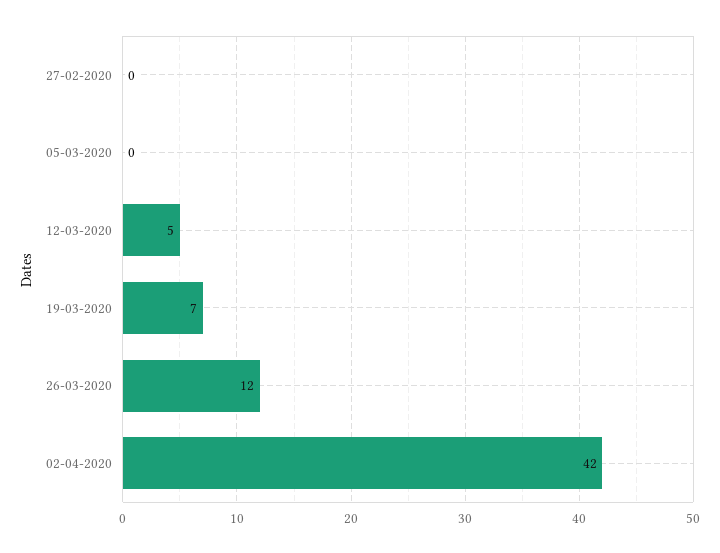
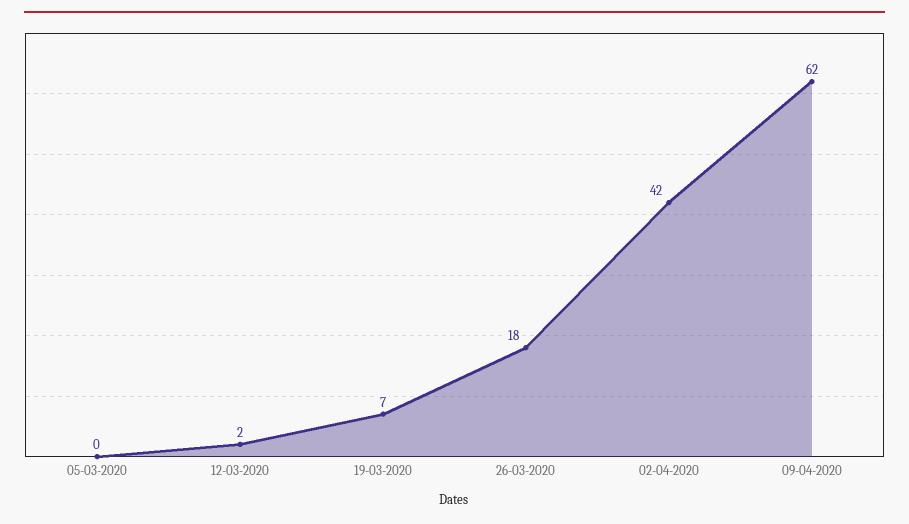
27-02-2020: 0 -> none
12-03-2020: 5 -> 2
26-03-2020: 12 -> 18
09-04-2020: none -> 62

